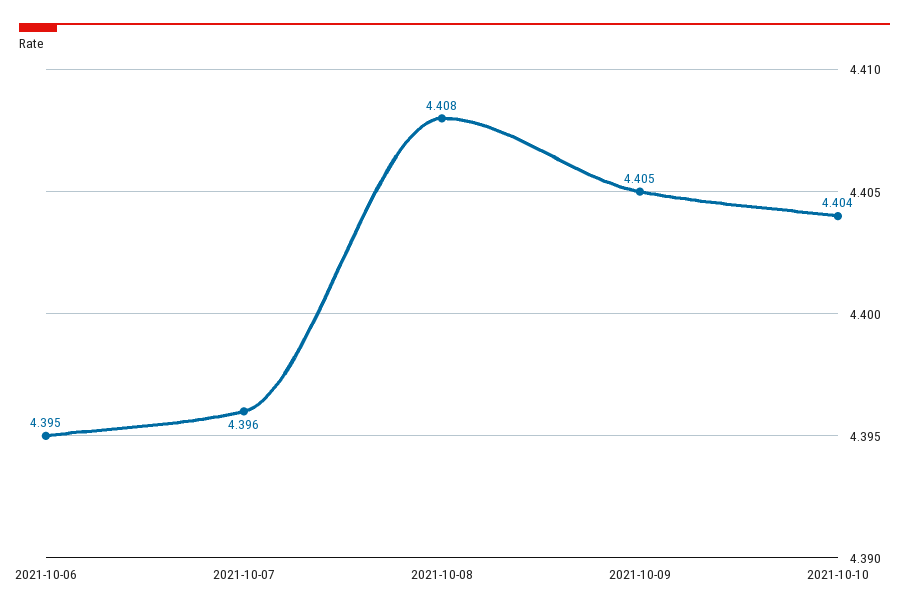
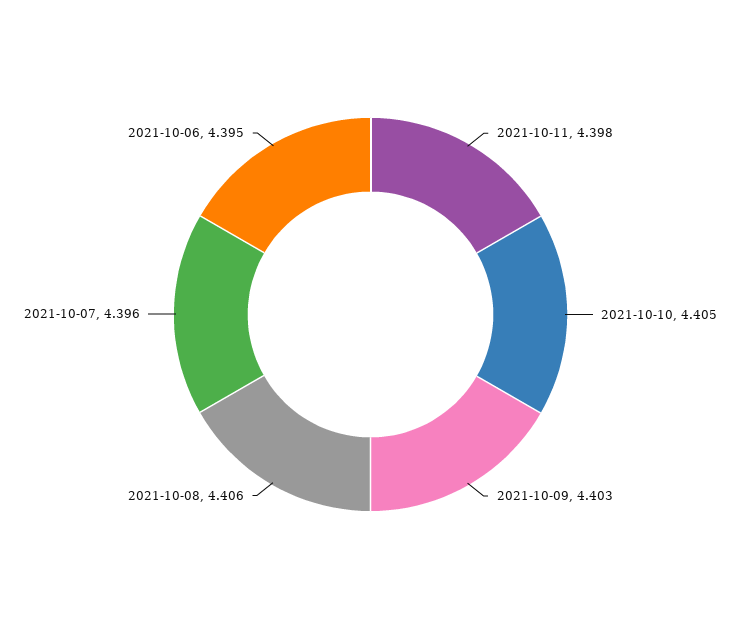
2021-10-08: 4.408 -> 4.406
2021-10-09: 4.405 -> 4.403
2021-10-10: 4.404 -> 4.405
2021-10-11: none -> 4.398

